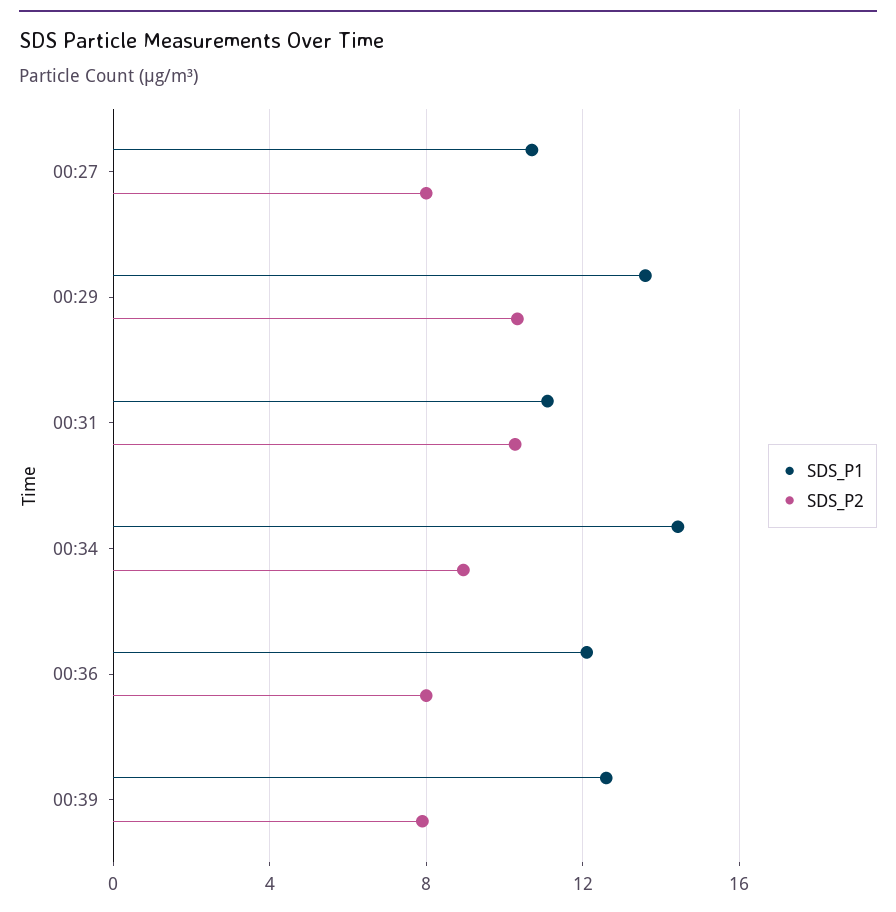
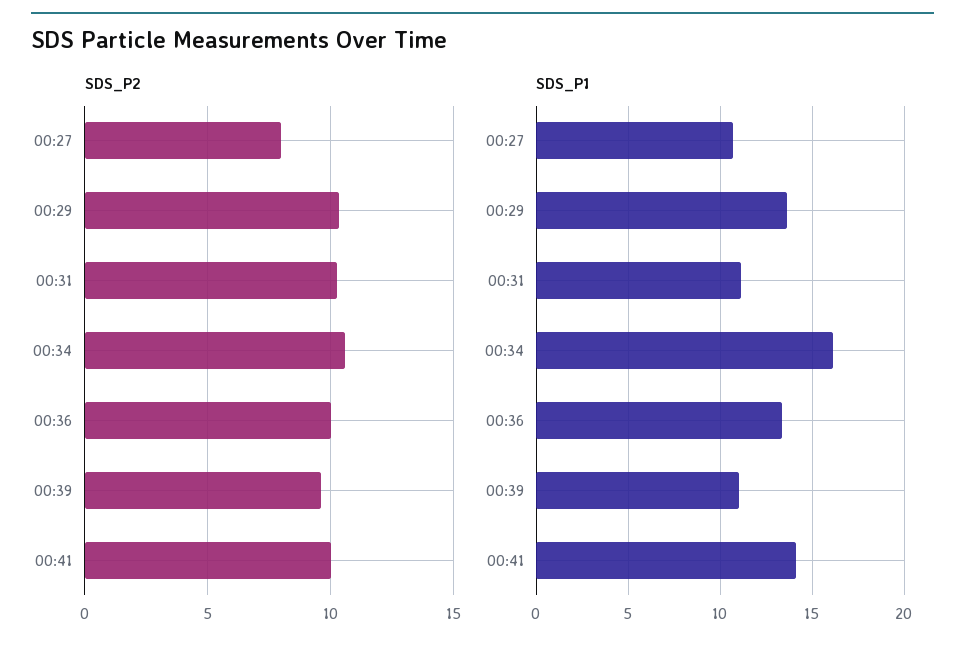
SDS_P1, 00:34: 14.5 -> 16
SDS_P2, 00:34: 9 -> 10.5
SDS_P1, 00:36: 12 -> 13.5
SDS_P2, 00:36: 8 -> 10
SDS_P1, 00:39: 12.5 -> 11
SDS_P2, 00:39: 8 -> 9.5
SDS_P2, 00:41: none -> 10
SDS_P1, 00:41: none -> 14

